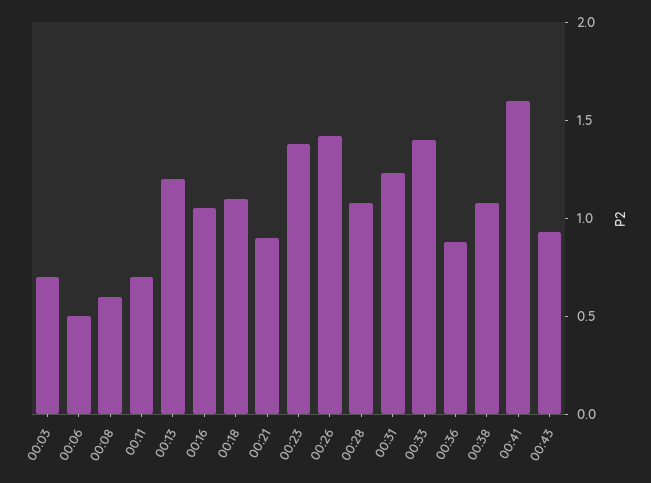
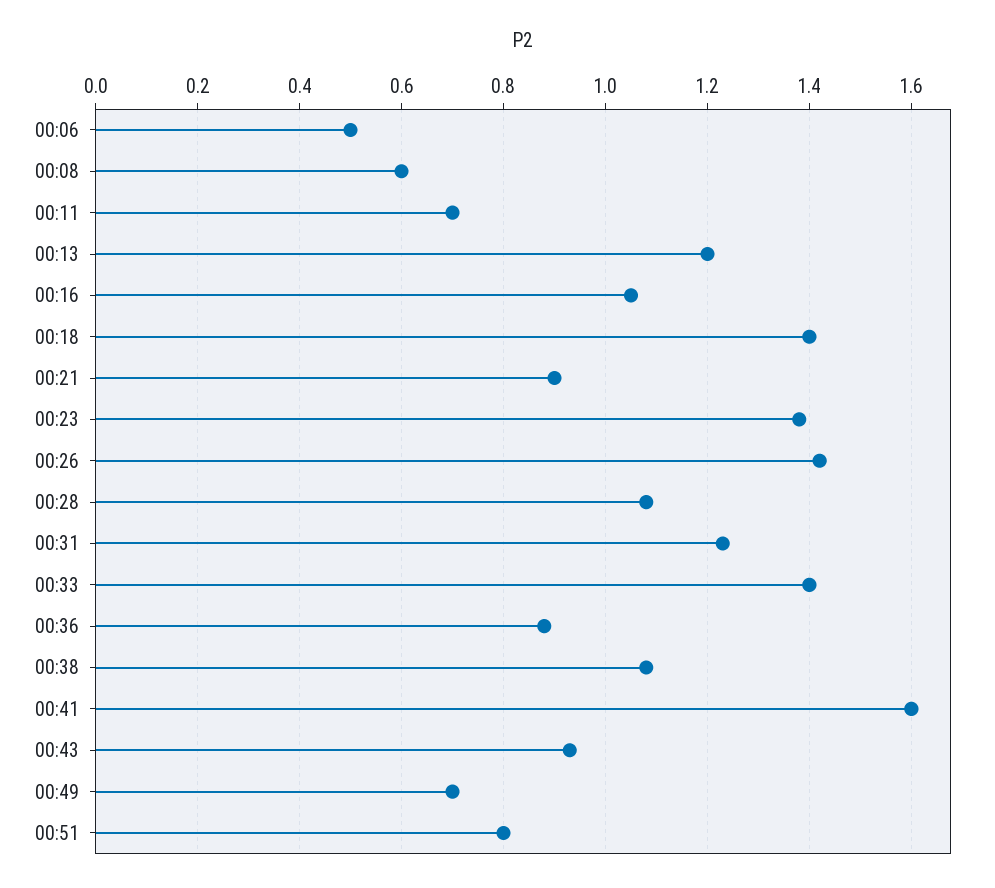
00:03: 0.7 -> none
00:18: 1.1 -> 1.4
00:49: none -> 0.7
00:51: none -> 0.8

